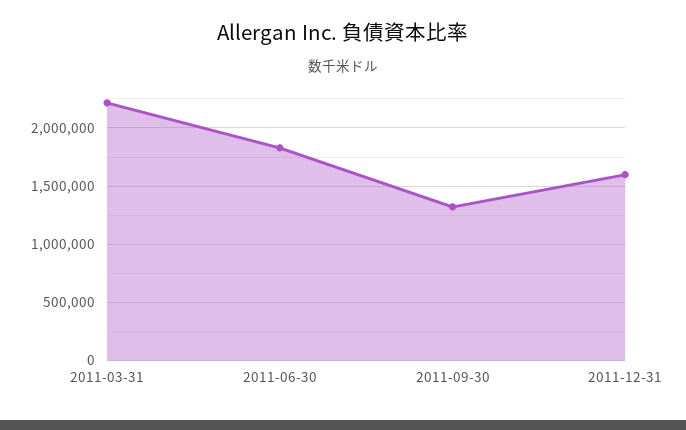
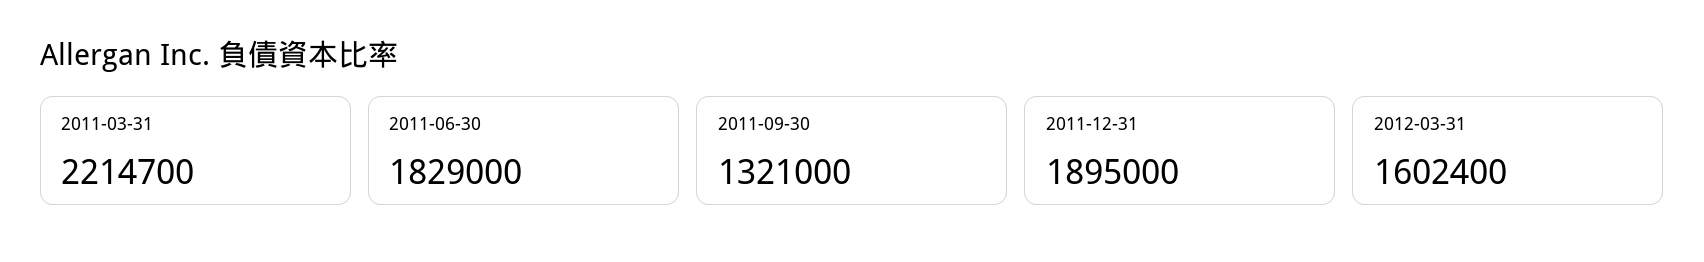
2011-12-31: 1600000 -> 1895000
2012-03-31: none -> 1602400

